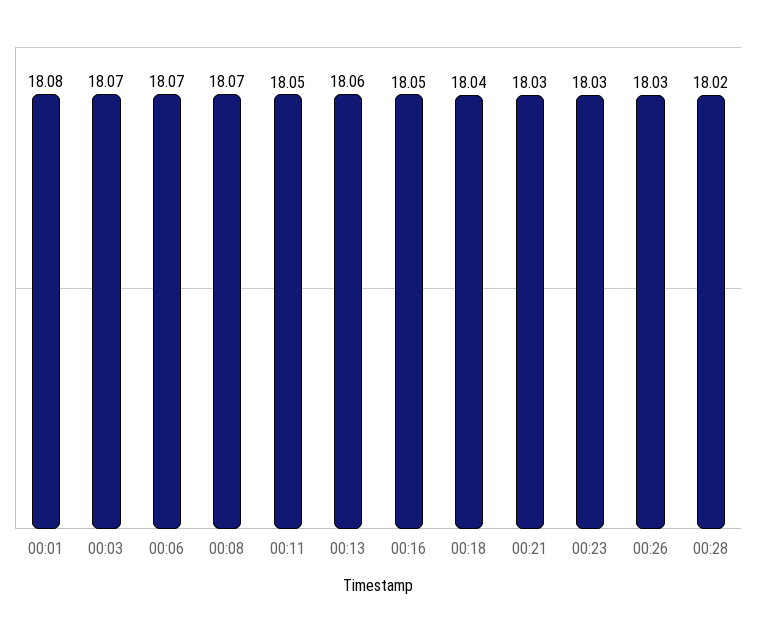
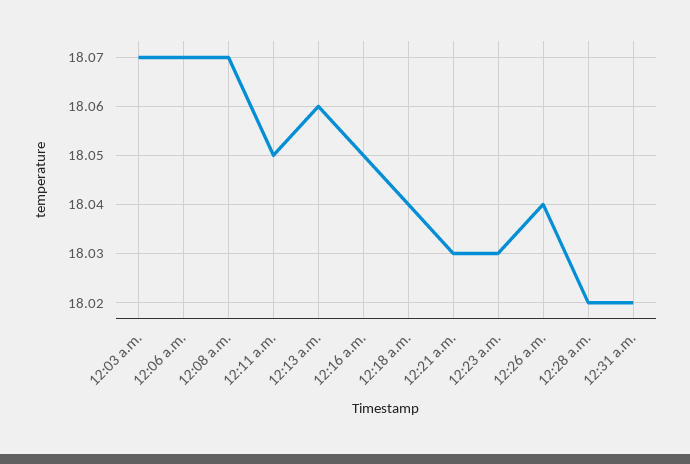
00:01: 18.08 -> none
00:26: 18.03 -> 18.04
12:31 a.m.: none -> 18.02

